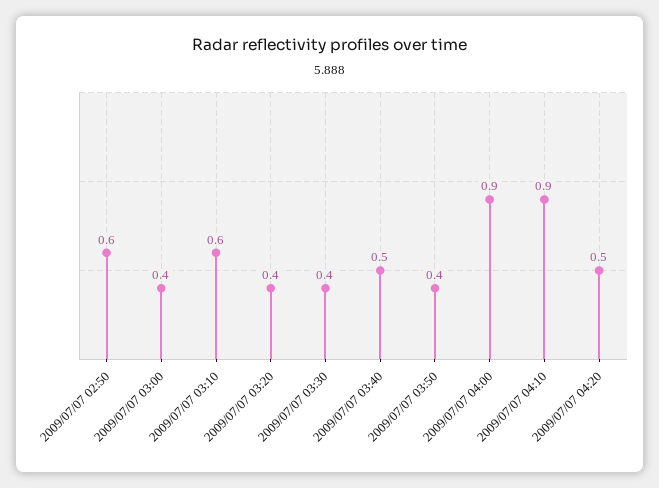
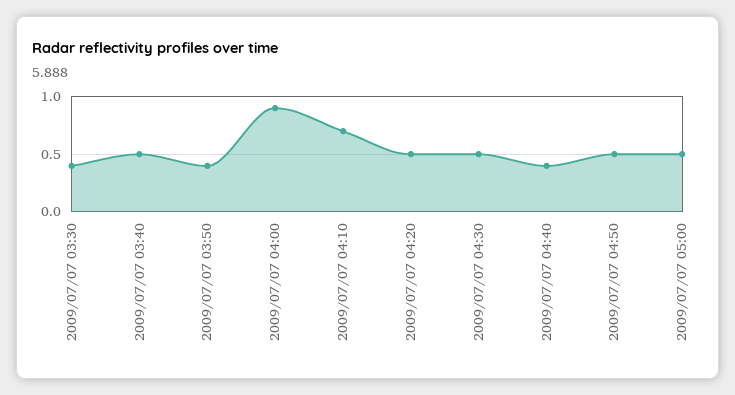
2009/07/07 02:50: 0.6 -> none
2009/07/07 03:00: 0.4 -> none
2009/07/07 03:10: 0.6 -> none
2009/07/07 03:20: 0.4 -> none
2009/07/07 04:10: 0.9 -> 0.7
2009/07/07 04:30: none -> 0.5
2009/07/07 04:40: none -> 0.4
2009/07/07 04:50: none -> 0.5
2009/07/07 05:00: none -> 0.5

